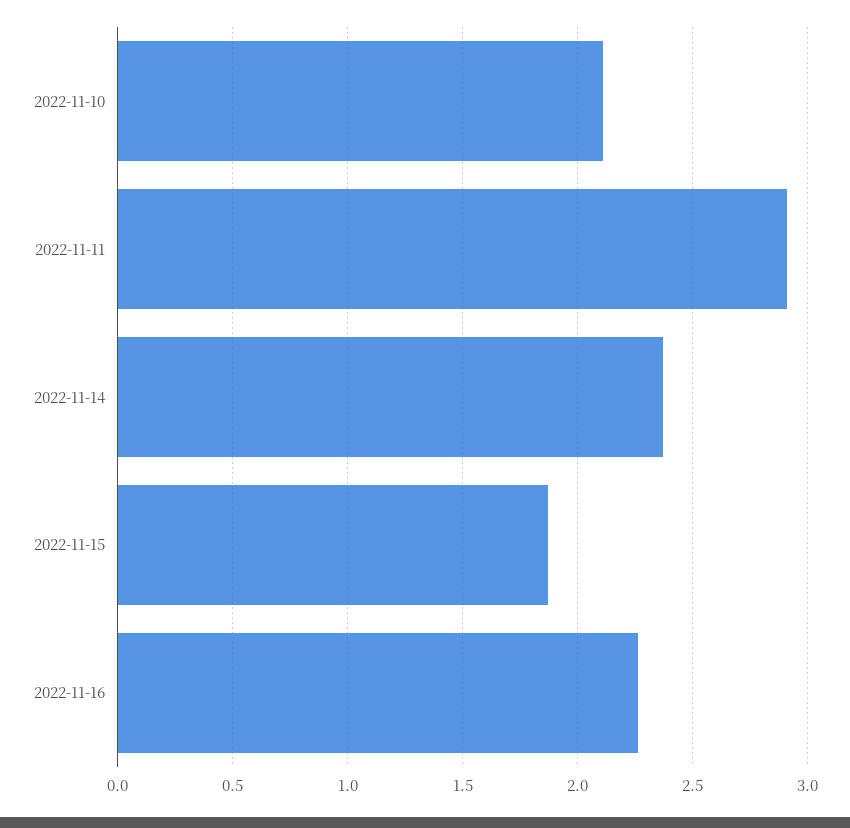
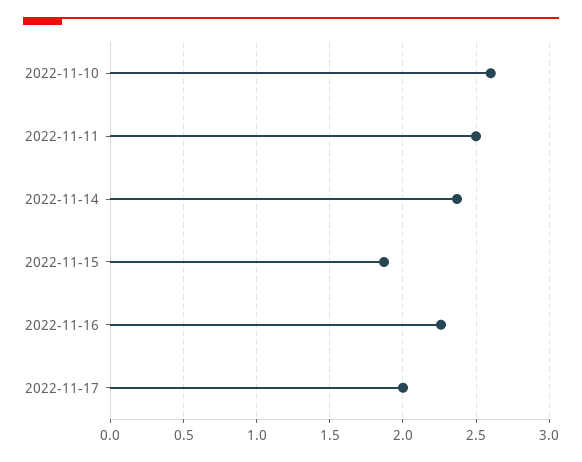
2022-11-10: 2.1 -> 2.6
2022-11-11: 2.9 -> 2.5
2022-11-17: none -> 2

